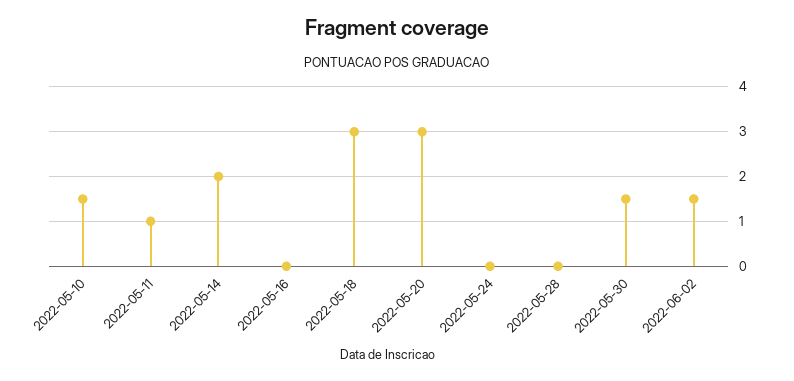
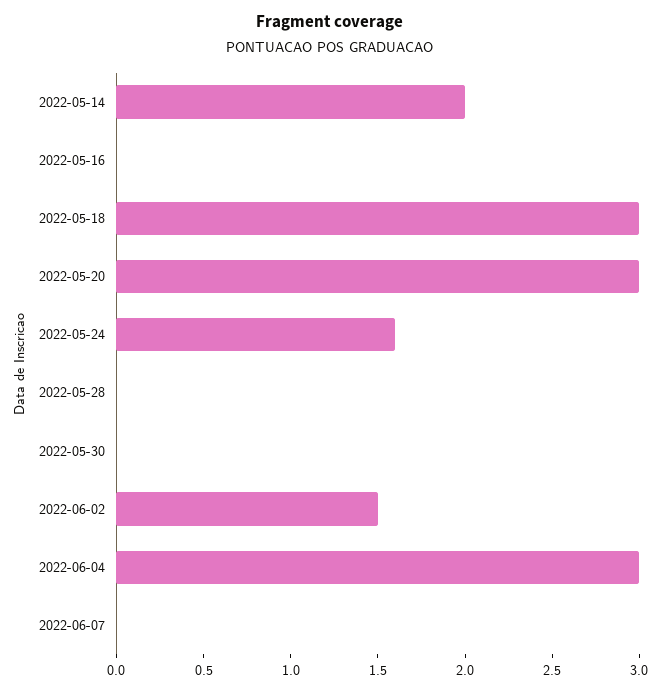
2022-05-10: 1.5 -> none
2022-05-11: 1 -> none
2022-05-24: 0 -> 1.6
2022-05-30: 1.5 -> 0
2022-06-04: none -> 3
2022-06-07: none -> 0

